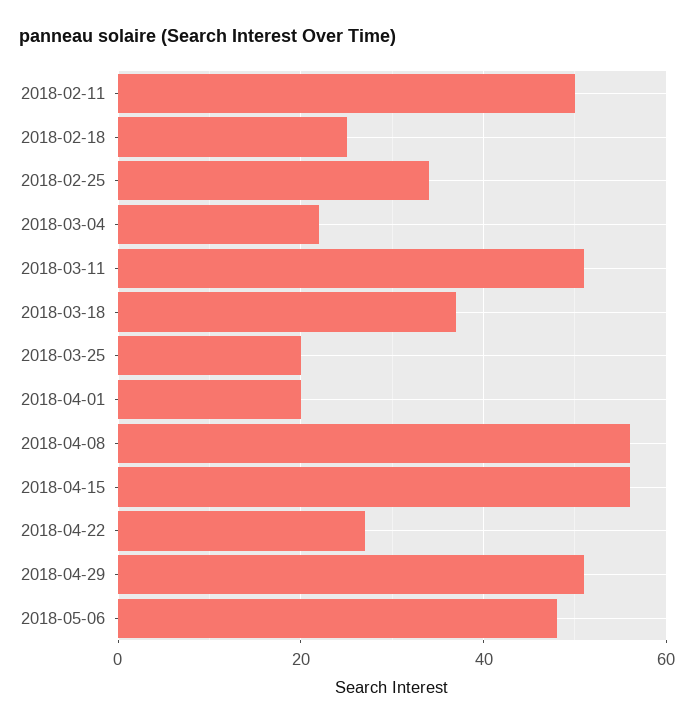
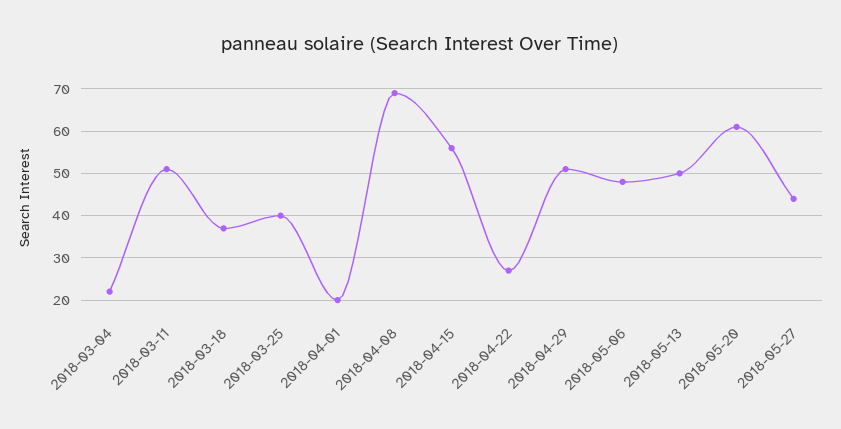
2018-02-11: 50 -> none
2018-02-18: 25 -> none
2018-02-25: 35 -> none
2018-03-25: 20 -> 40
2018-04-08: 55 -> 70
2018-05-13: none -> 50
2018-05-20: none -> 60
2018-05-27: none -> 45

